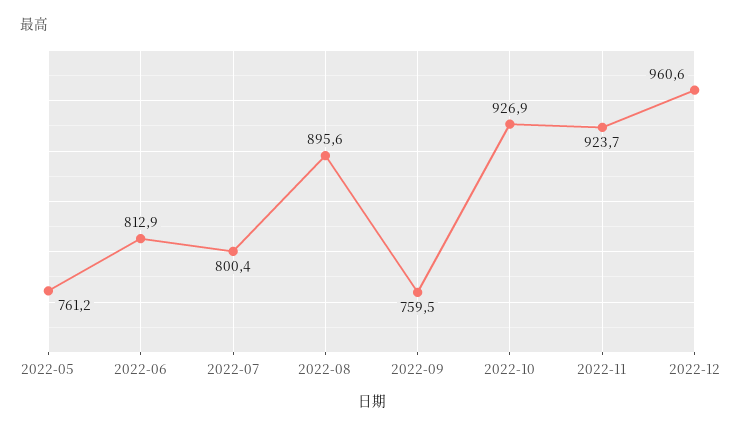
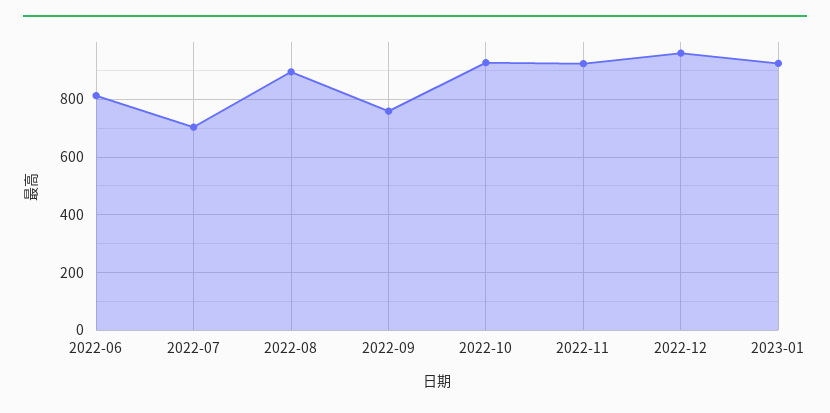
2022-05: 761.2 -> none
2022-07: 800.4 -> 700
2023-01: none -> 925

